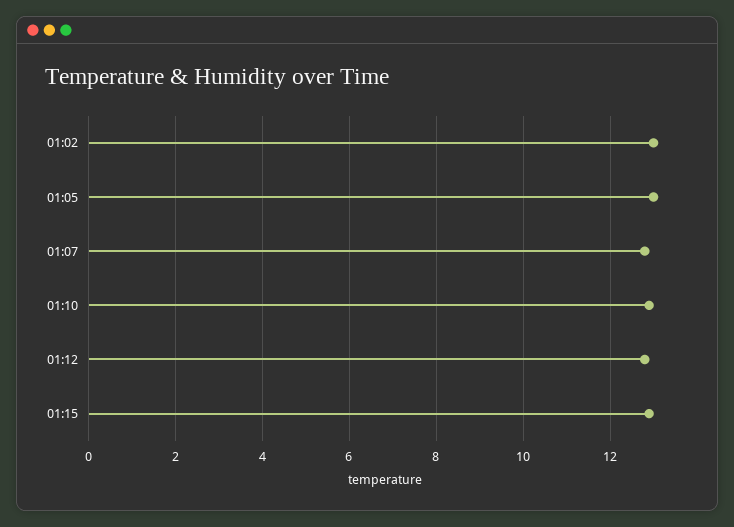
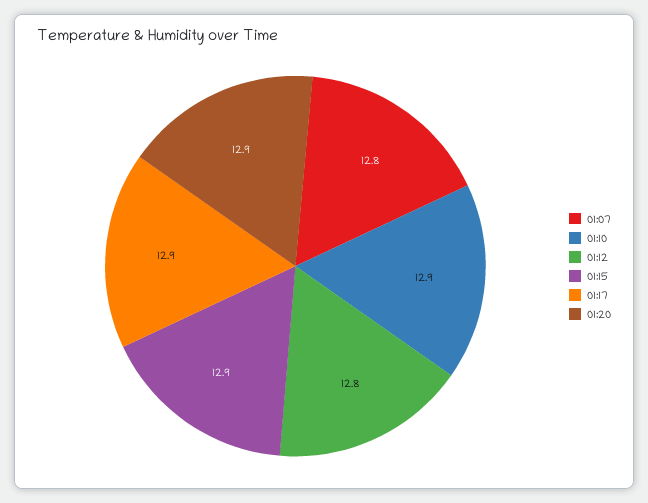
01:02: 13 -> none
01:05: 13 -> none
01:17: none -> 12.9
01:20: none -> 12.9

